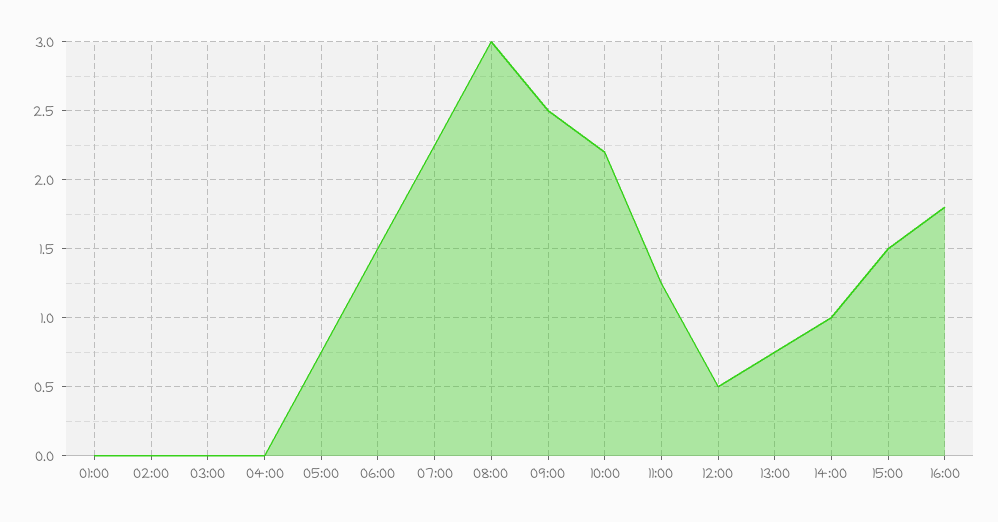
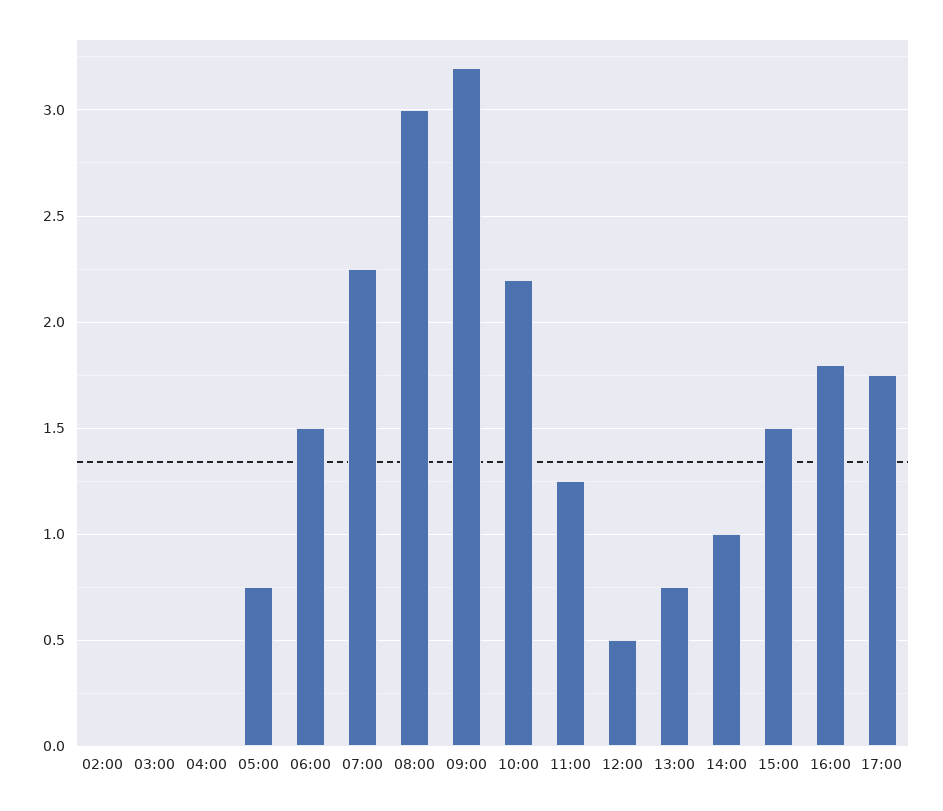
01:00: 0 -> none
09:00: 2.5 -> 3.2
17:00: none -> 1.75

